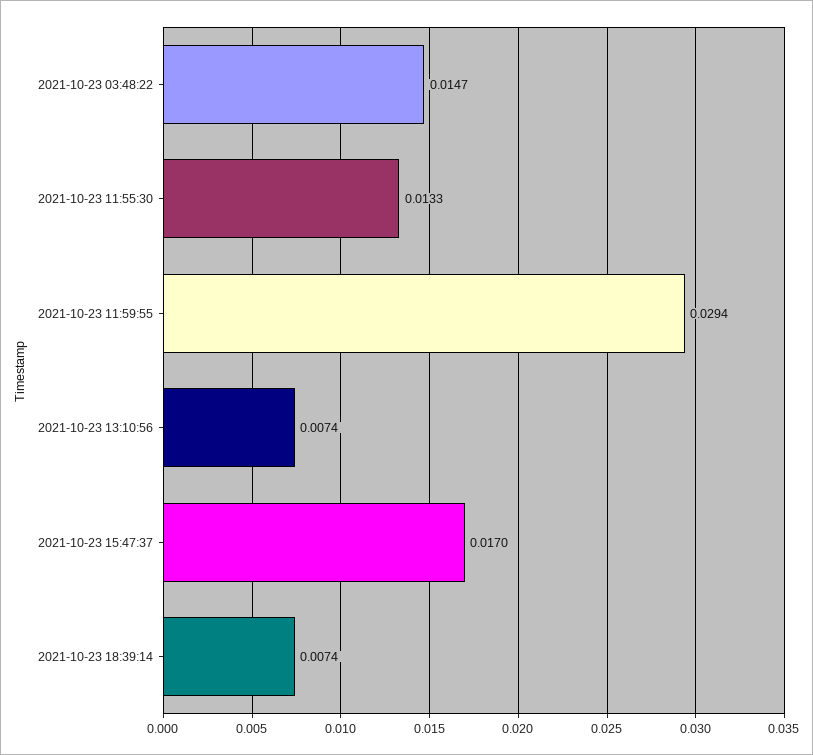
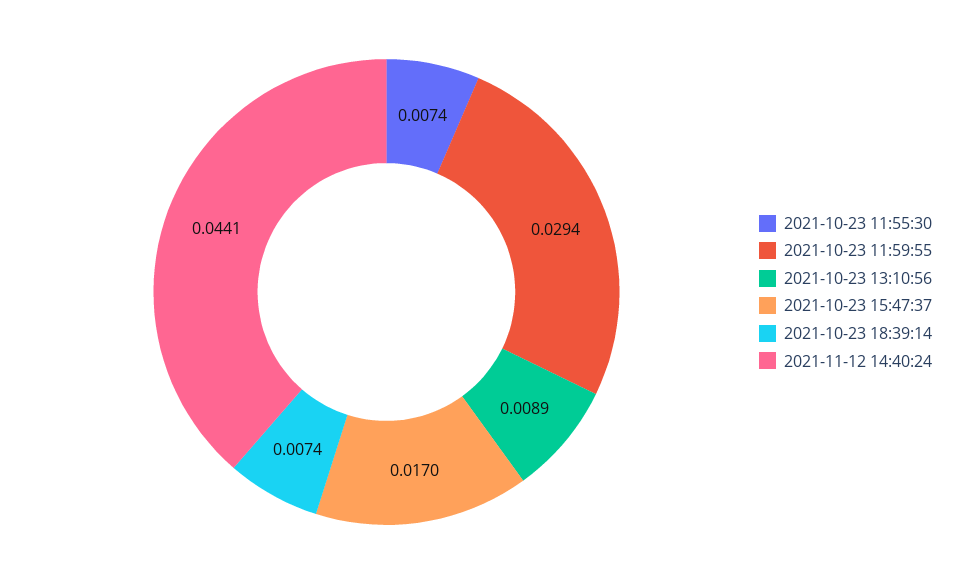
2021-10-23 03:48:22: 0.0147 -> none
2021-10-23 11:55:30: 0.0133 -> 0.0074
2021-10-23 13:10:56: 0.0074 -> 0.0089
2021-11-12 14:40:24: none -> 0.0441

